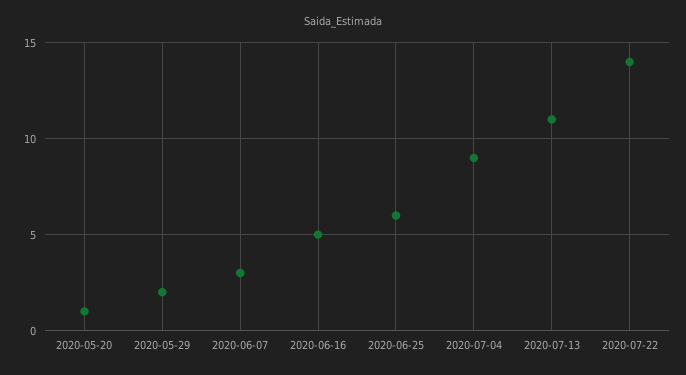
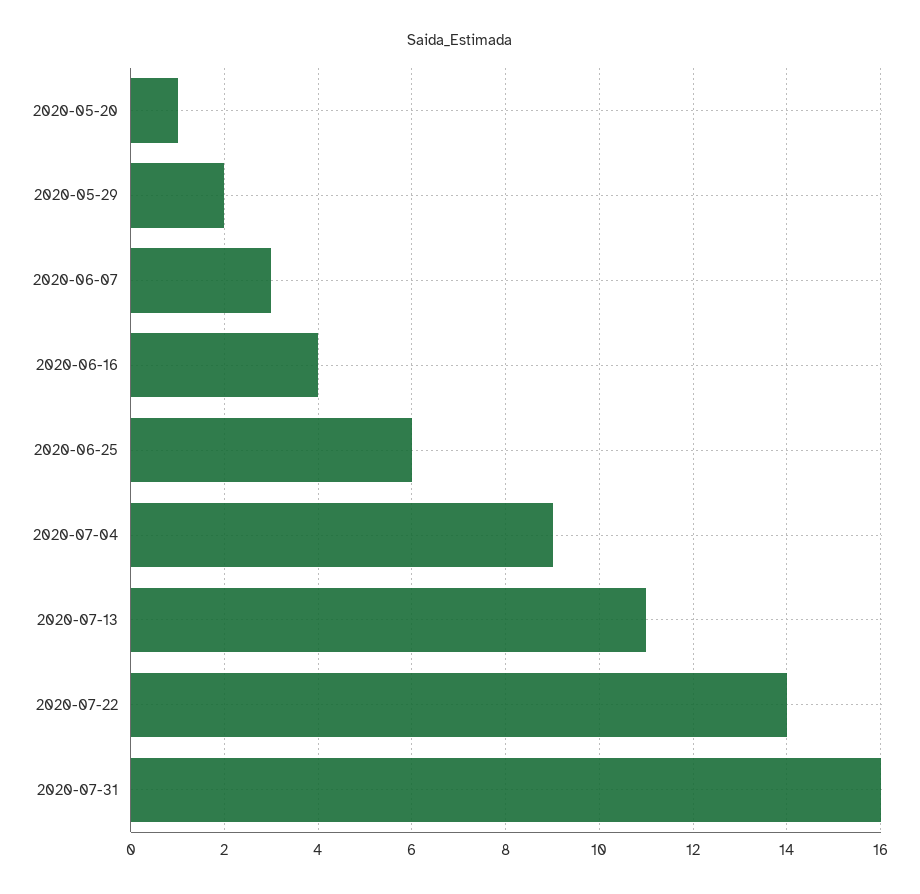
2020-06-16: 5 -> 4
2020-07-31: none -> 16

